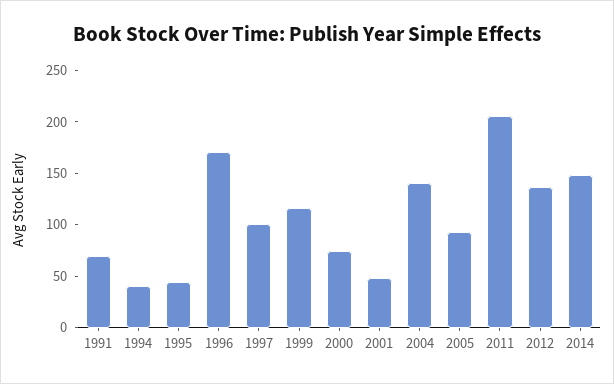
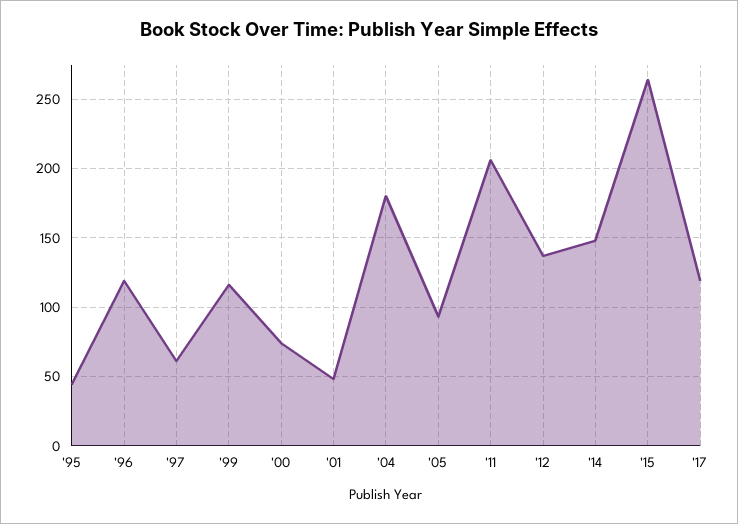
1991: 70 -> none
1994: 40 -> none
1996: 170 -> 120
1997: 100 -> 60
2004: 140 -> 180
'15: none -> 265
'17: none -> 120

